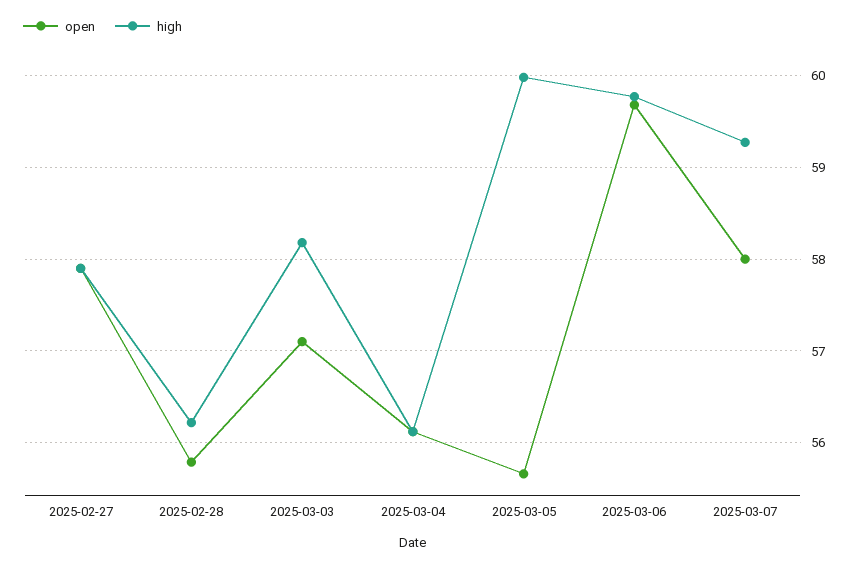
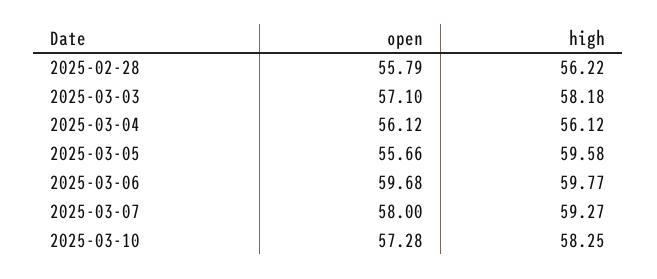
open, 2025-02-27: 57.9 -> none
high, 2025-02-27: 57.9 -> none
high, 2025-03-05: 60 -> 59.58
open, 2025-03-10: none -> 57.28
high, 2025-03-10: none -> 58.25

